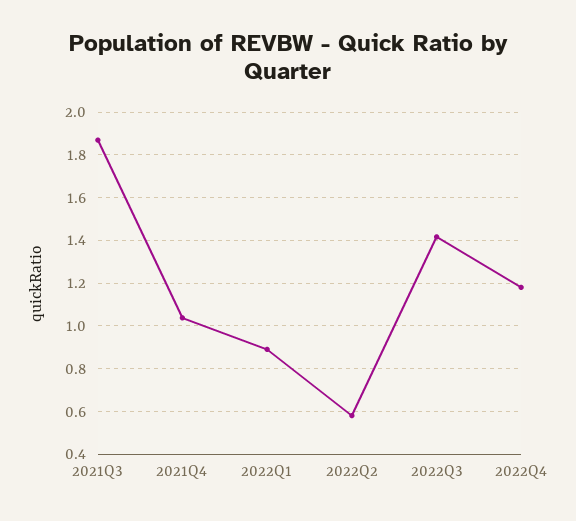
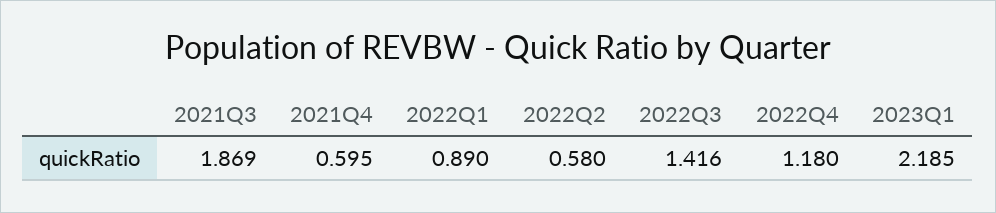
2021Q4: 1.05 -> 0.595
2023Q1: none -> 2.185

